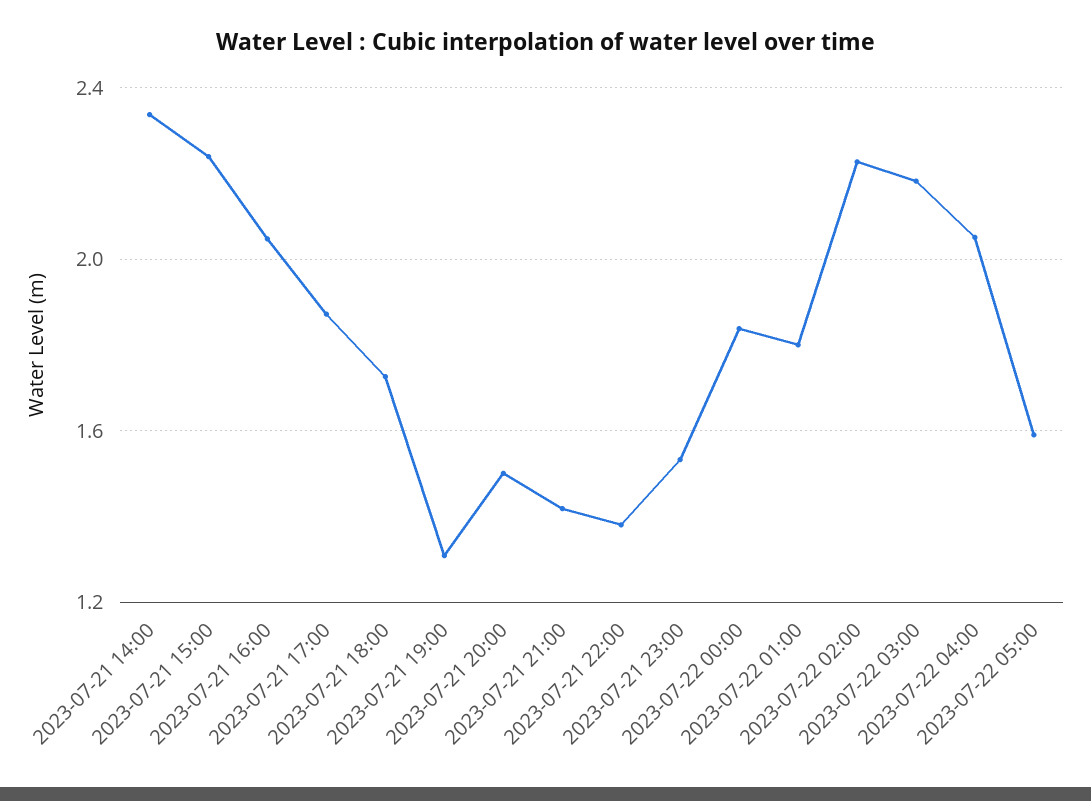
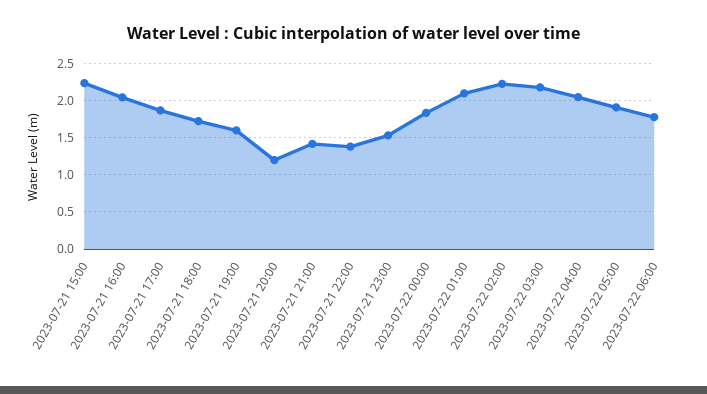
2023-07-21 14:00: 2.35 -> none
2023-07-21 19:00: 1.3 -> 1.6
2023-07-21 20:00: 1.5 -> 1.2
2023-07-22 01:00: 1.8 -> 2.1
2023-07-22 05:00: 1.6 -> 1.9
2023-07-22 06:00: none -> 1.8

